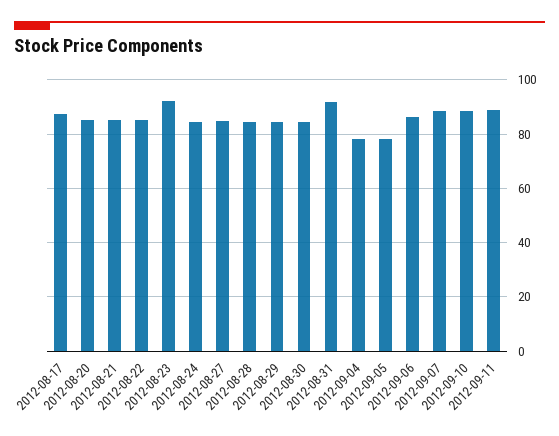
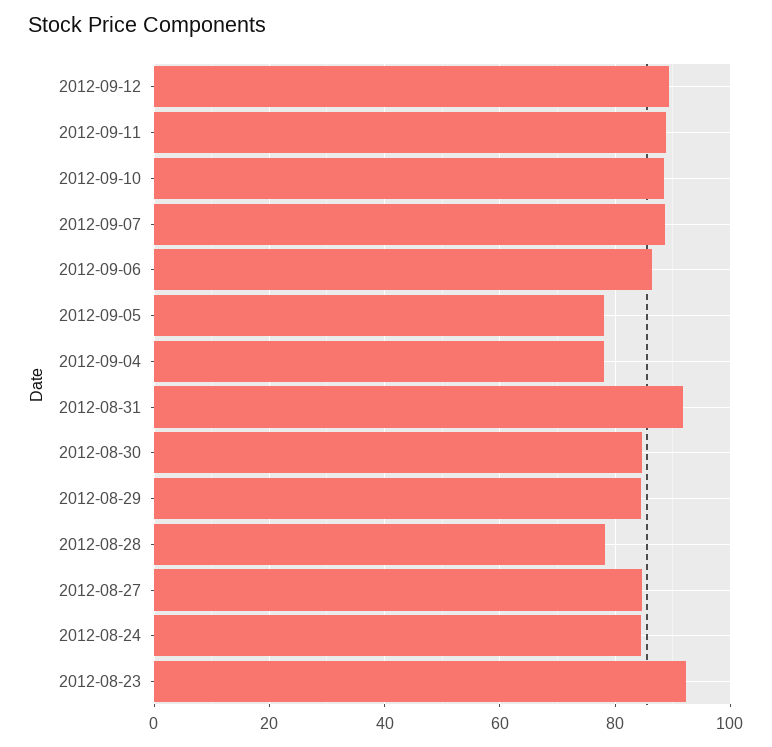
2012-08-17: 87.5 -> none
2012-08-20: 85 -> none
2012-08-21: 85 -> none
2012-08-22: 85 -> none
2012-08-28: 85 -> 78
2012-09-12: none -> 90

